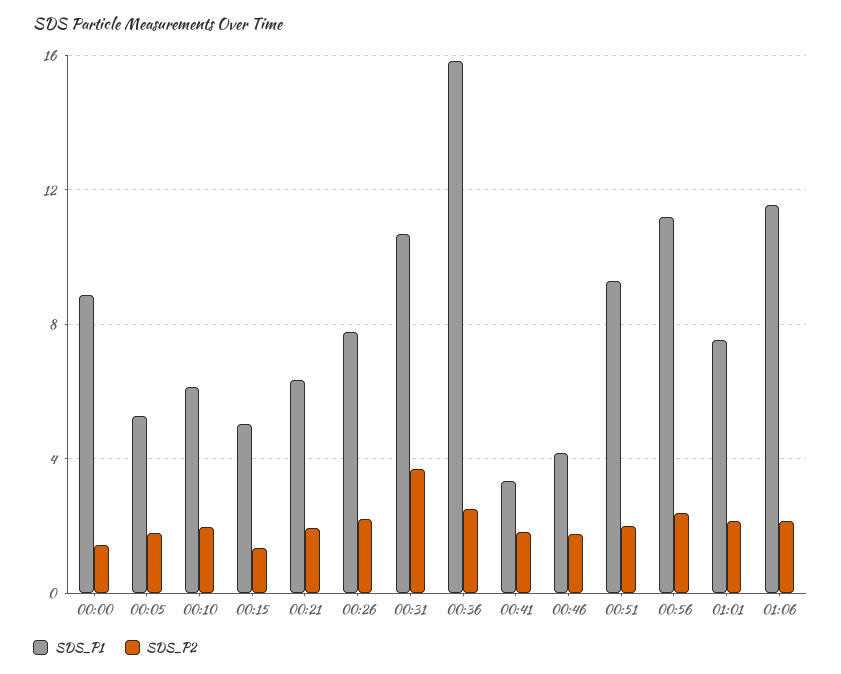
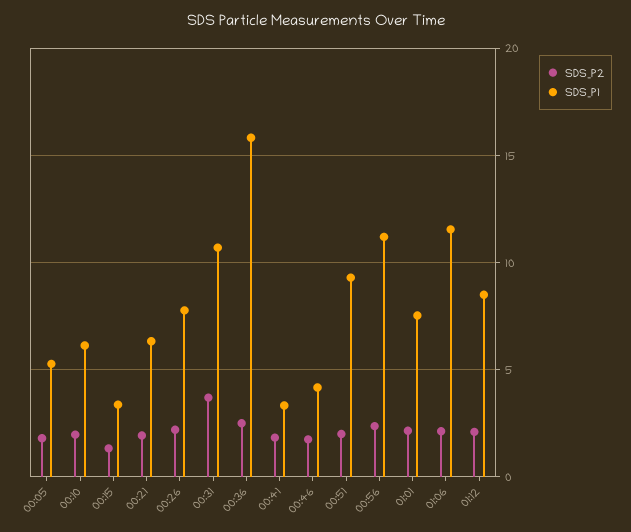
SDS_P1, 00:00: 9 -> none
SDS_P2, 00:00: 1.5 -> none
SDS_P1, 00:15: 5 -> 3.5
SDS_P2, 01:12: none -> 2
SDS_P1, 01:12: none -> 8.5

